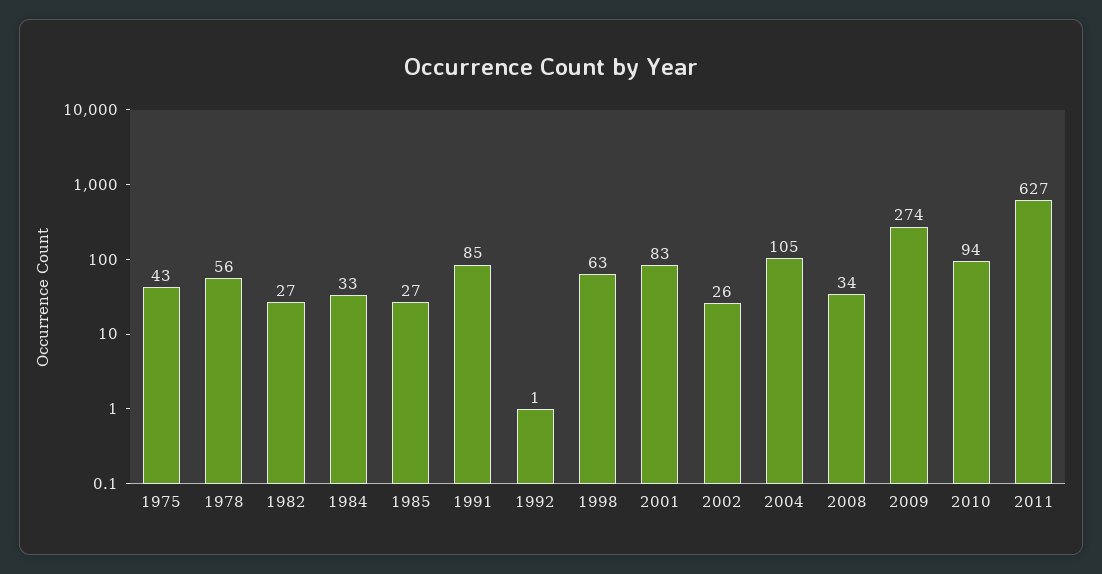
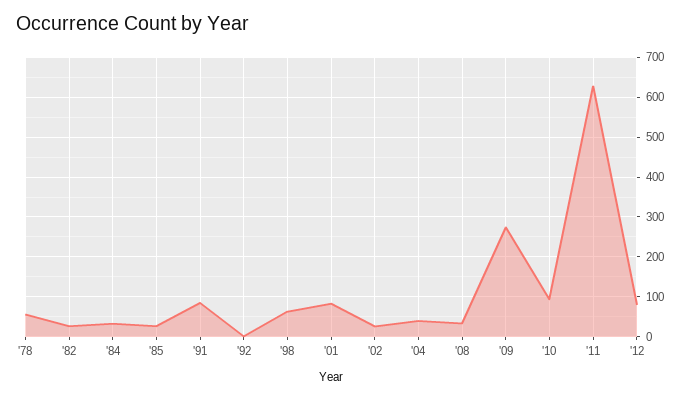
1975: 43 -> none
2004: 105 -> 40
'12: none -> 80

